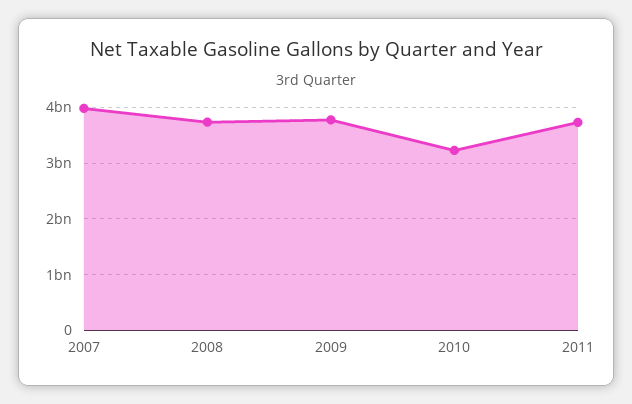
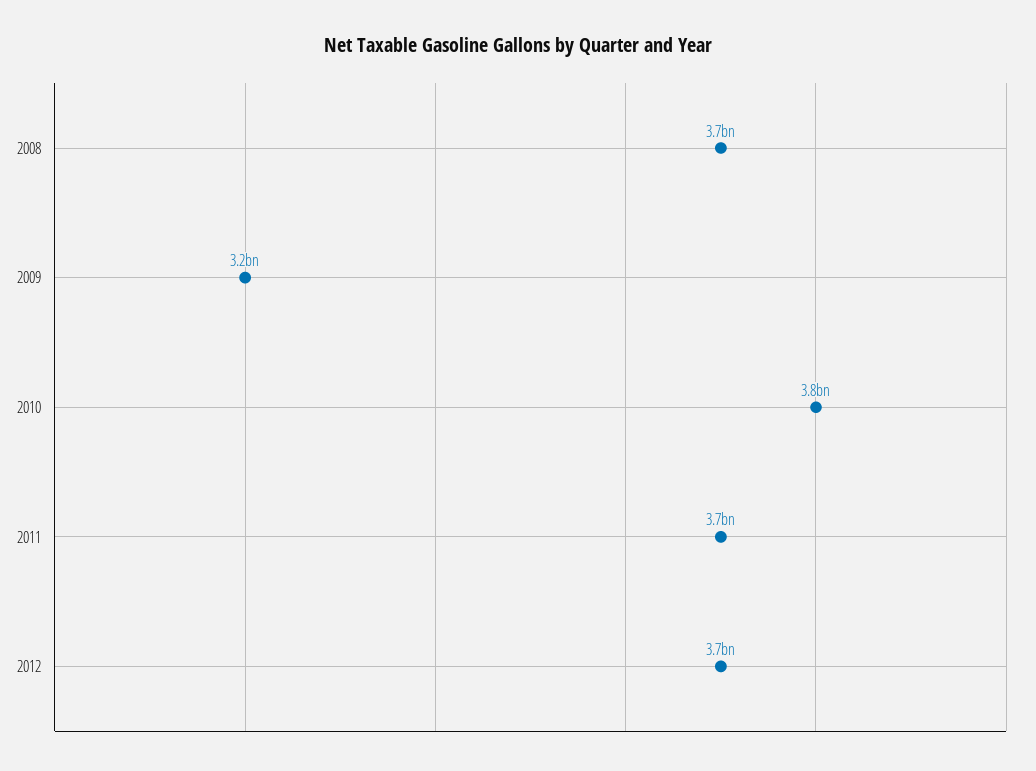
2007: 4000000000 -> none
2009: 3800000000 -> 3200000000
2010: 3200000000 -> 3800000000
2012: none -> 3700000000

